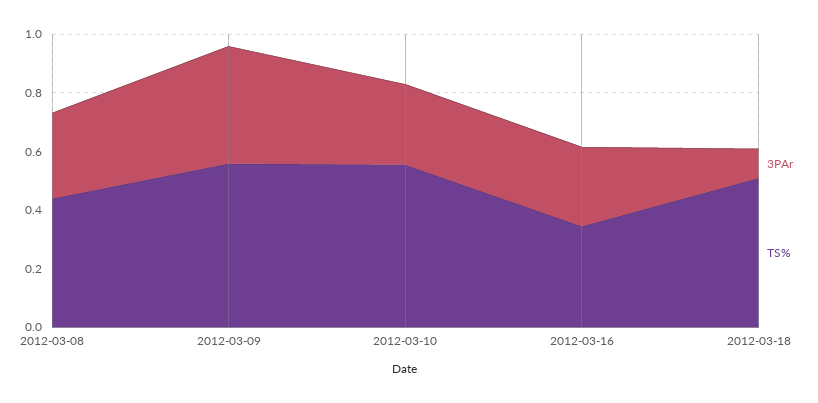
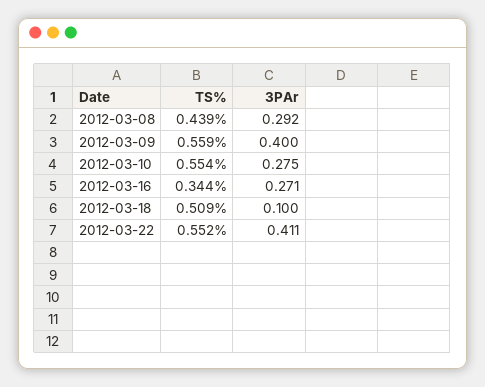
TS%, 2012-03-22: none -> 0.552
3PAr, 2012-03-22: none -> 0.411

